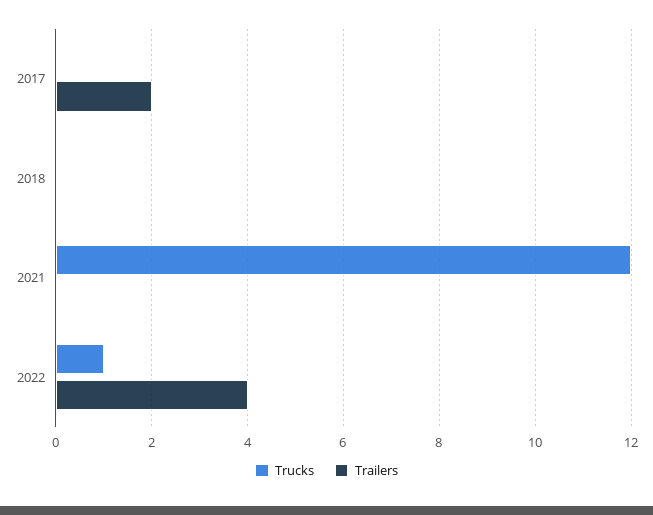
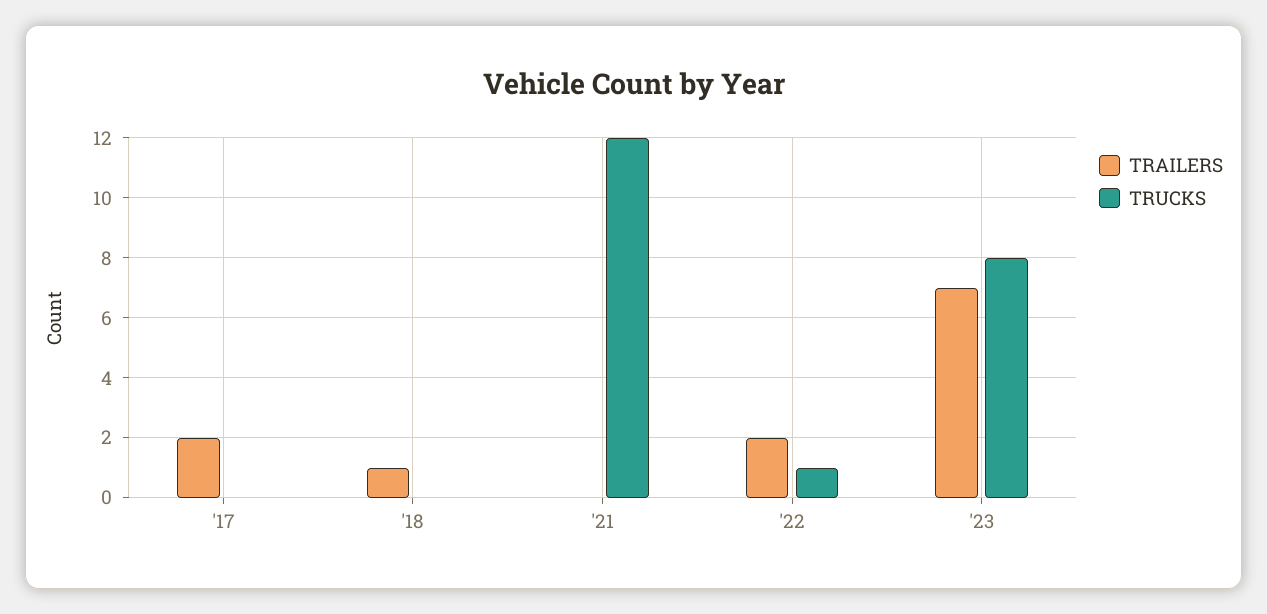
Trailers, 2018: 0 -> 1
Trailers, 2022: 4 -> 2
Trailers, '23: none -> 7
Trucks, '23: none -> 8

